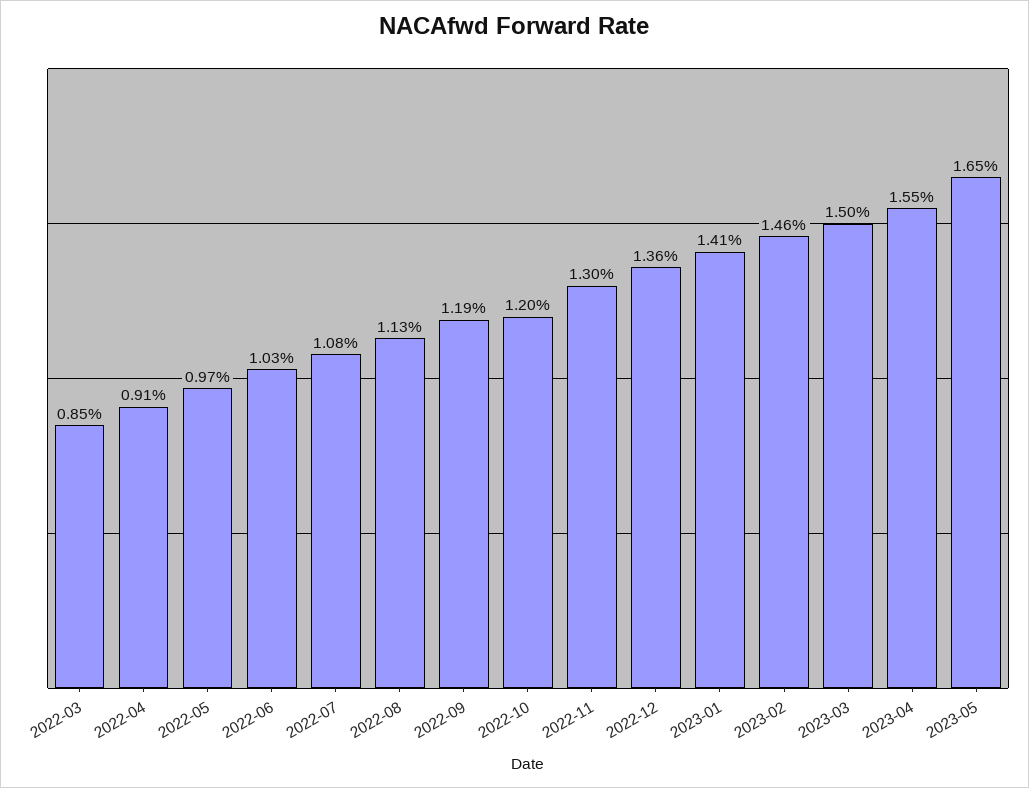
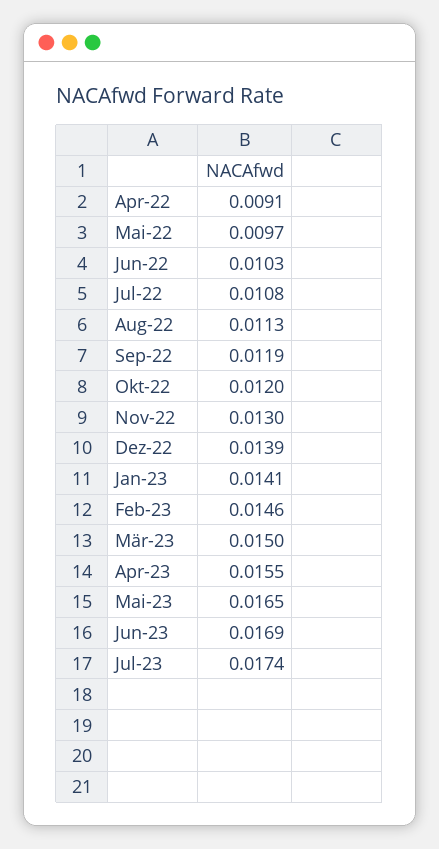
2022-03: 0.0085 -> none
2022-12: 0.0136 -> 0.0139
Jun-23: none -> 0.0169
Jul-23: none -> 0.0174

